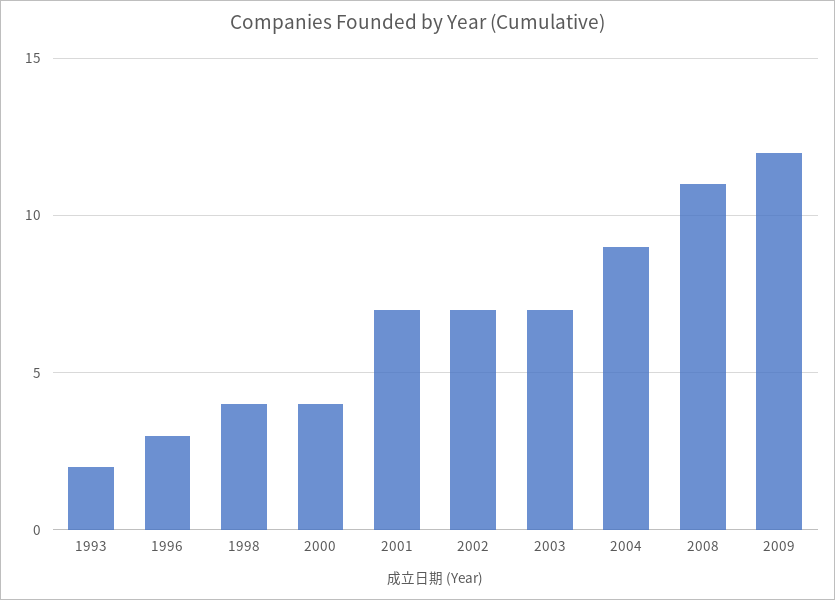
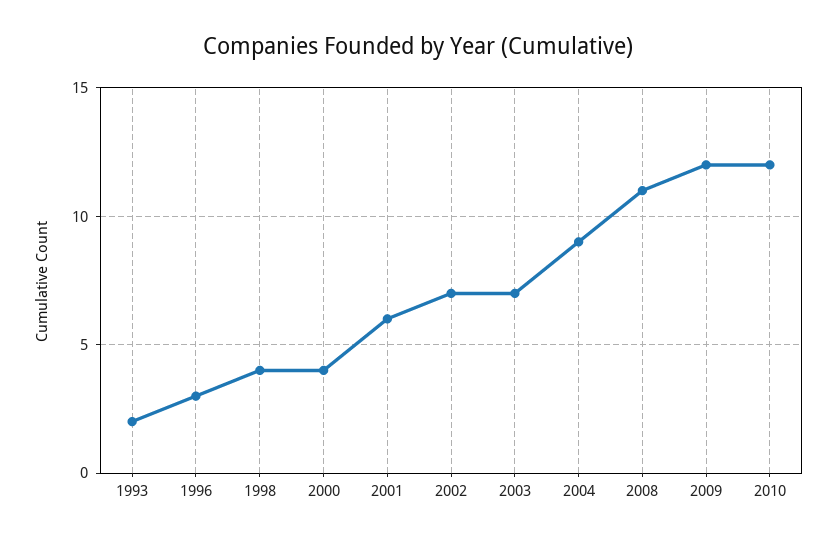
2001: 7 -> 6
2010: none -> 12

